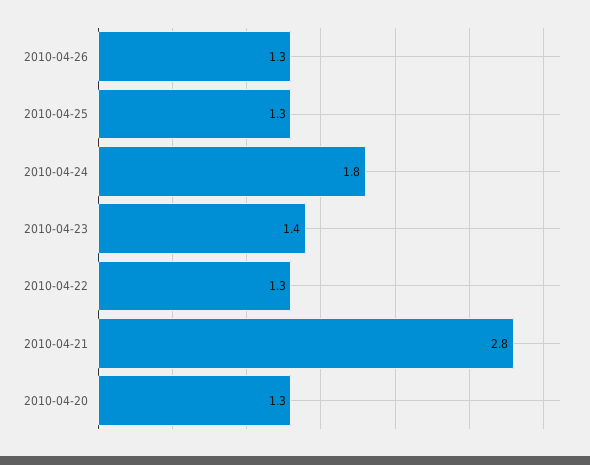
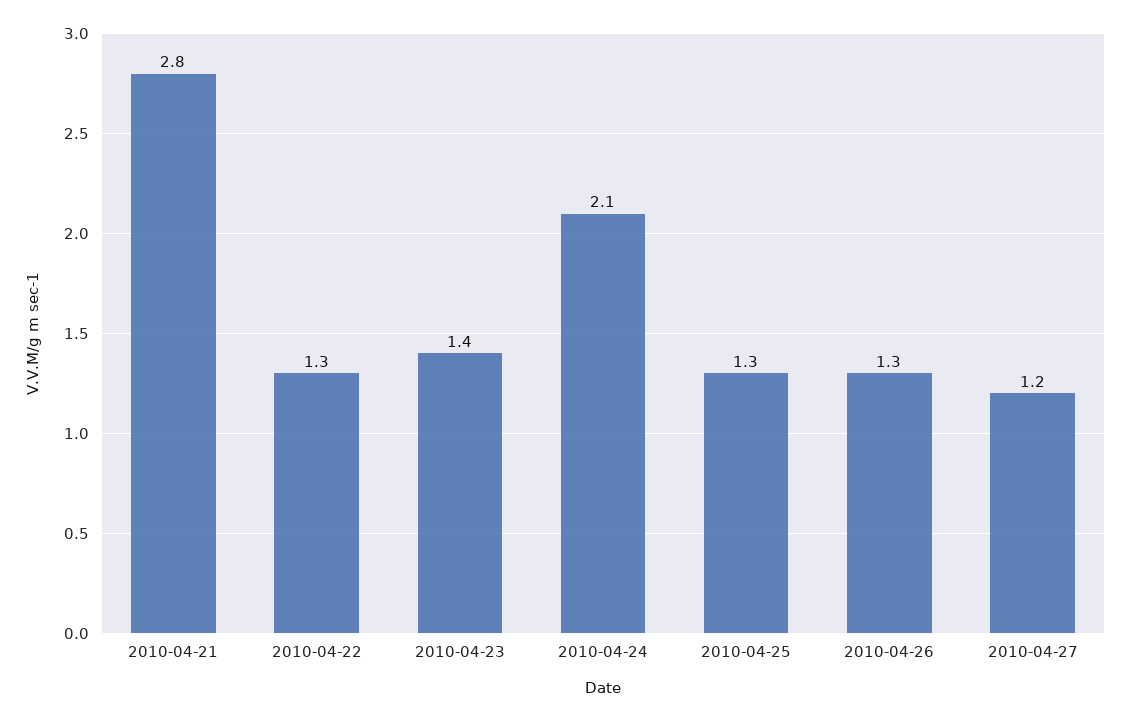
2010-04-24: 1.8 -> 2.1
2010-04-20: 1.3 -> none
2010-04-27: none -> 1.2

